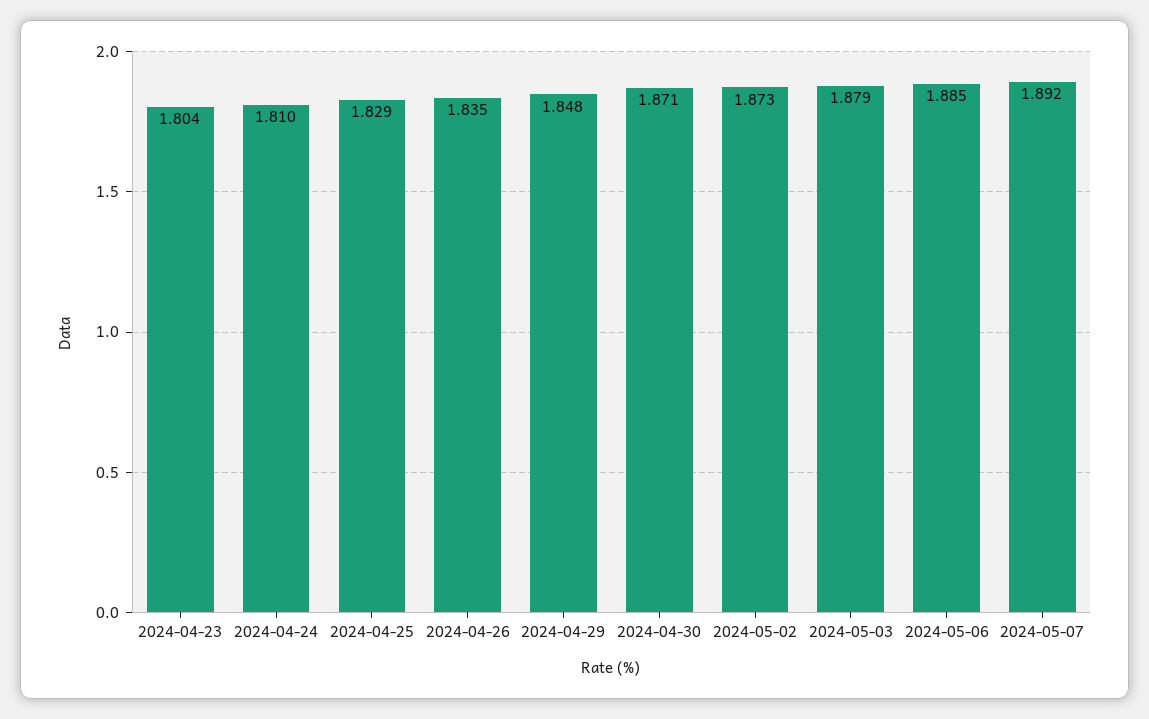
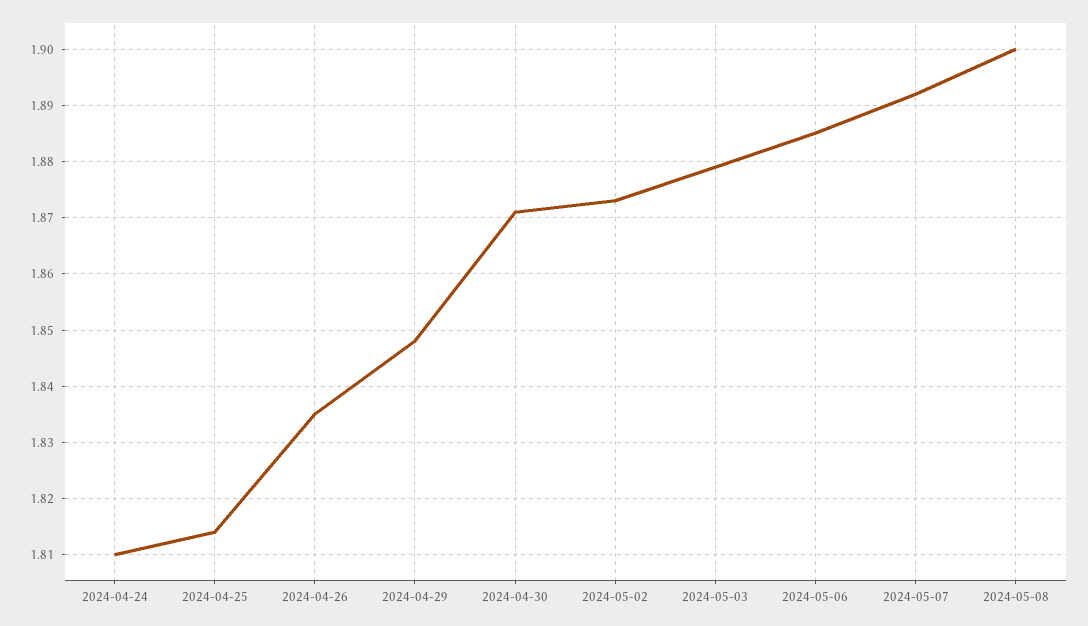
2024-04-23: 1.804 -> none
2024-04-25: 1.829 -> 1.815
2024-05-08: none -> 1.9

